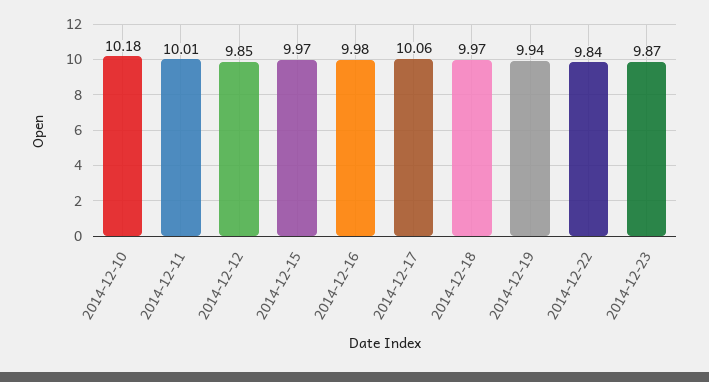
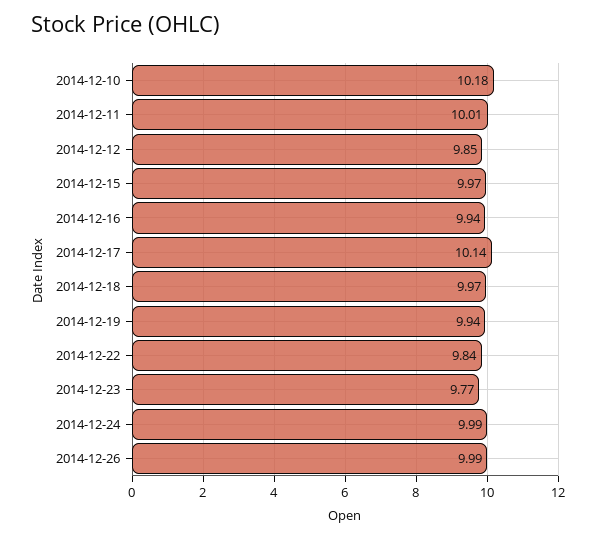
2014-12-16: 9.98 -> 9.94
2014-12-17: 10.06 -> 10.14
2014-12-23: 9.87 -> 9.77
2014-12-24: none -> 9.99
2014-12-26: none -> 9.99

